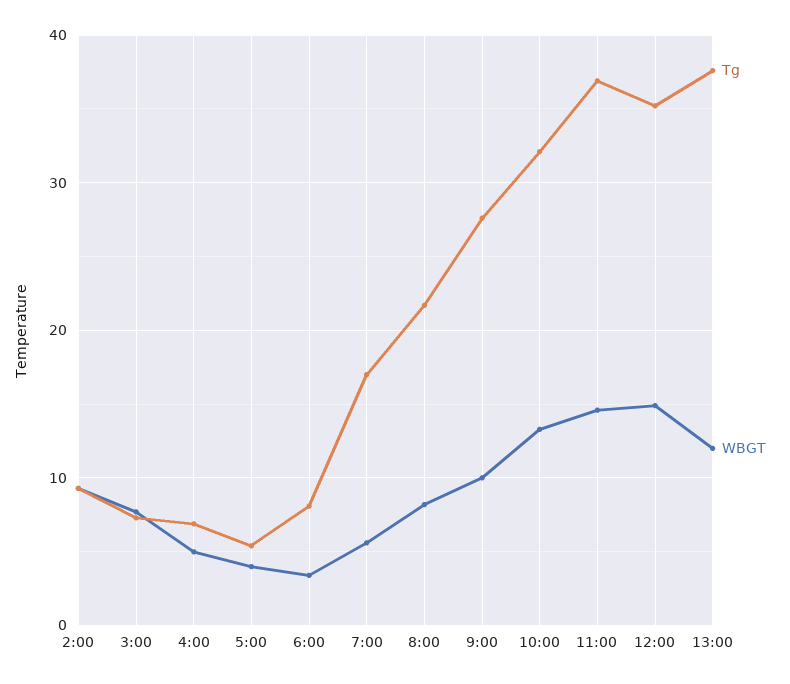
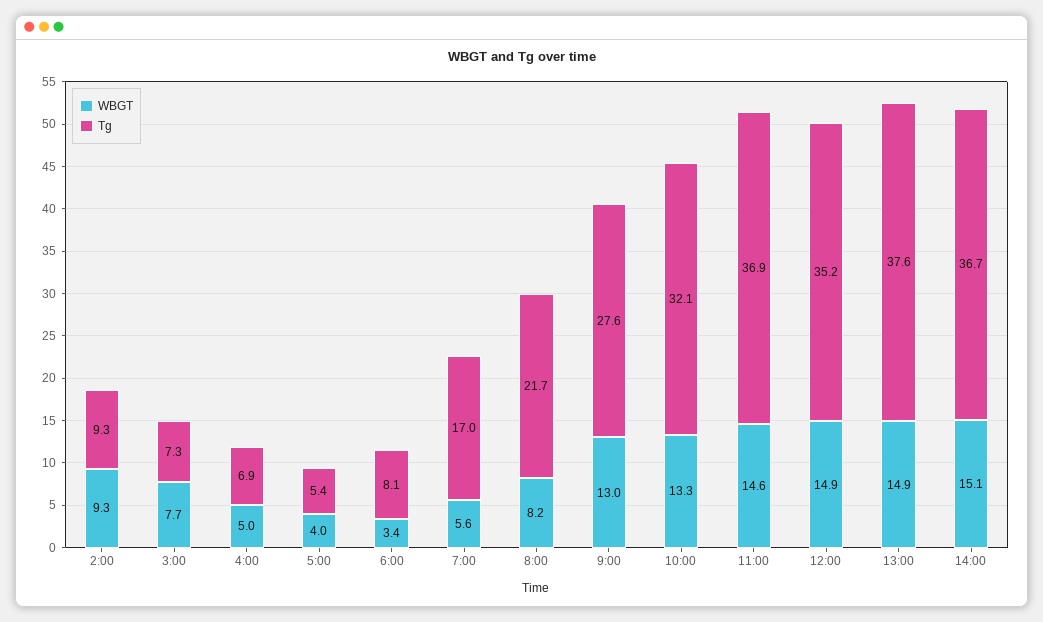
WBGT, 9:00: 10 -> 13
WBGT, 13:00: 12 -> 14.9
WBGT, 14:00: none -> 15.1
Tg, 14:00: none -> 36.7

